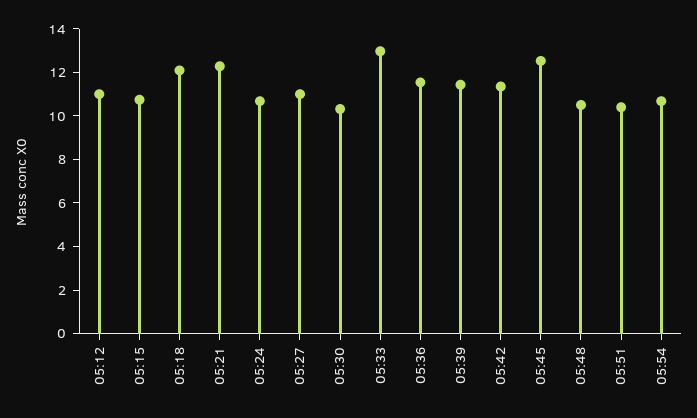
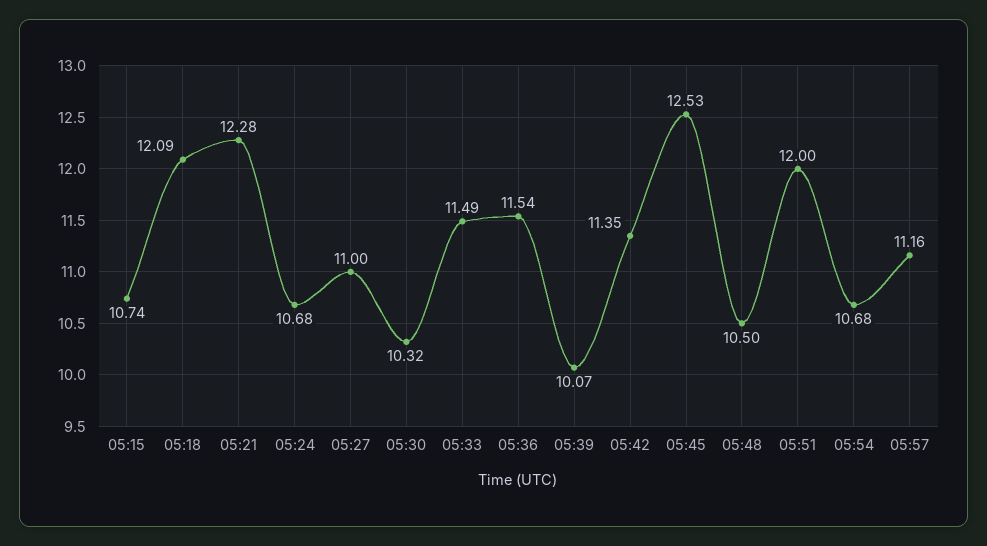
05:12: 11 -> none
05:33: 13 -> 11.49
05:39: 11.5 -> 10.07
05:51: 10.5 -> 12
05:57: none -> 11.16

